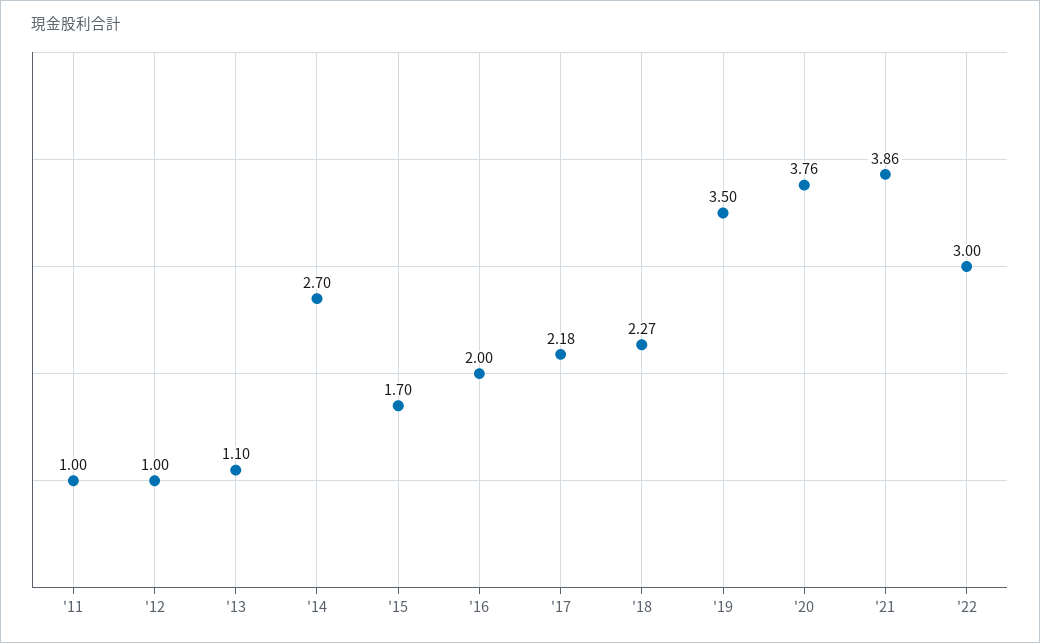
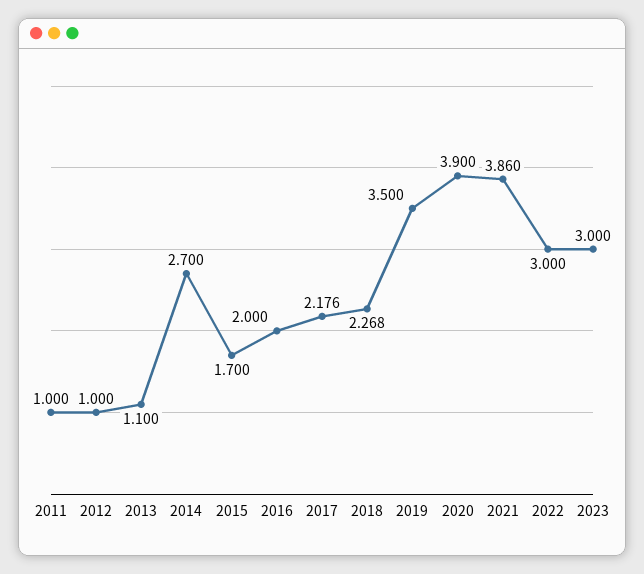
'20: 3.76 -> 3.9
2023: none -> 3

